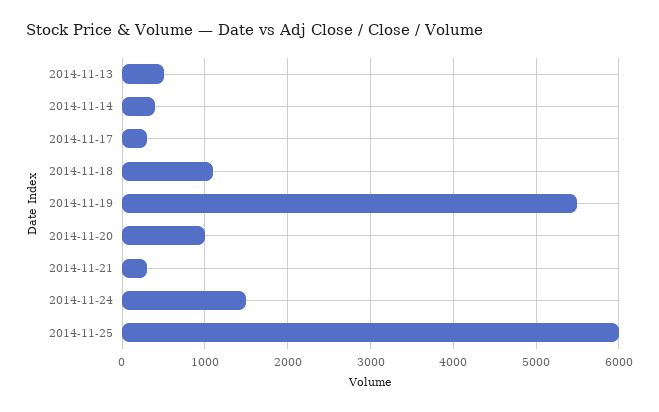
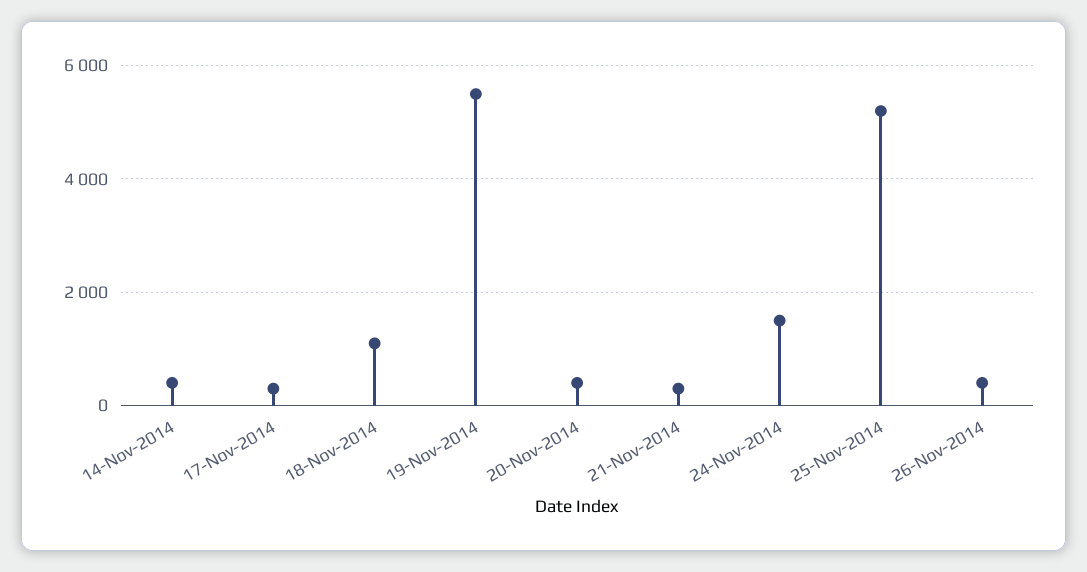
2014-11-13: 500 -> none
2014-11-20: 1000 -> 400
2014-11-25: 6000 -> 5200
26-Nov-2014: none -> 400

